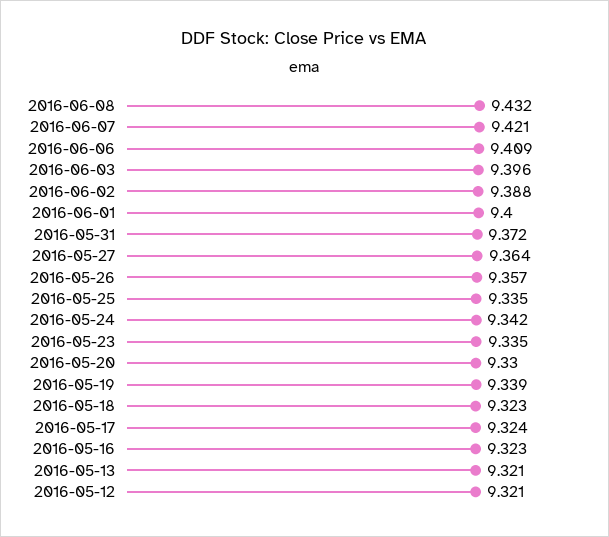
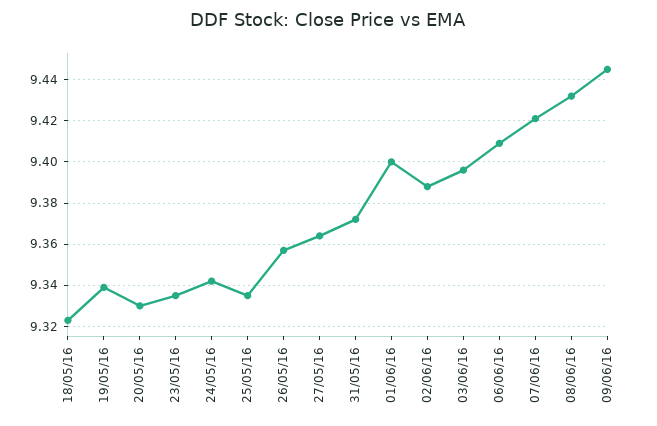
2016-05-17: 9.324 -> none
2016-05-16: 9.323 -> none
2016-05-13: 9.321 -> none
2016-05-12: 9.321 -> none
09/06/16: none -> 9.445

